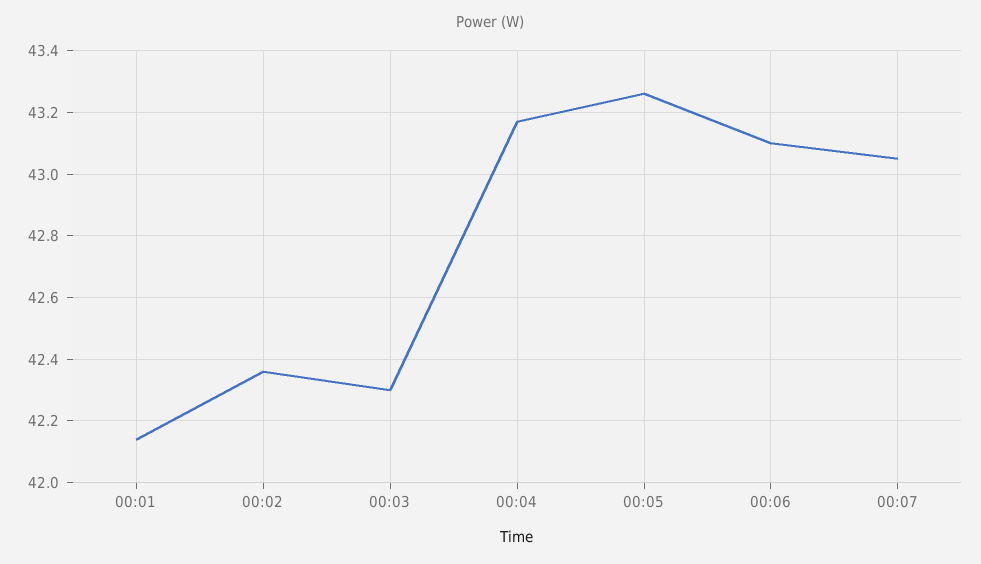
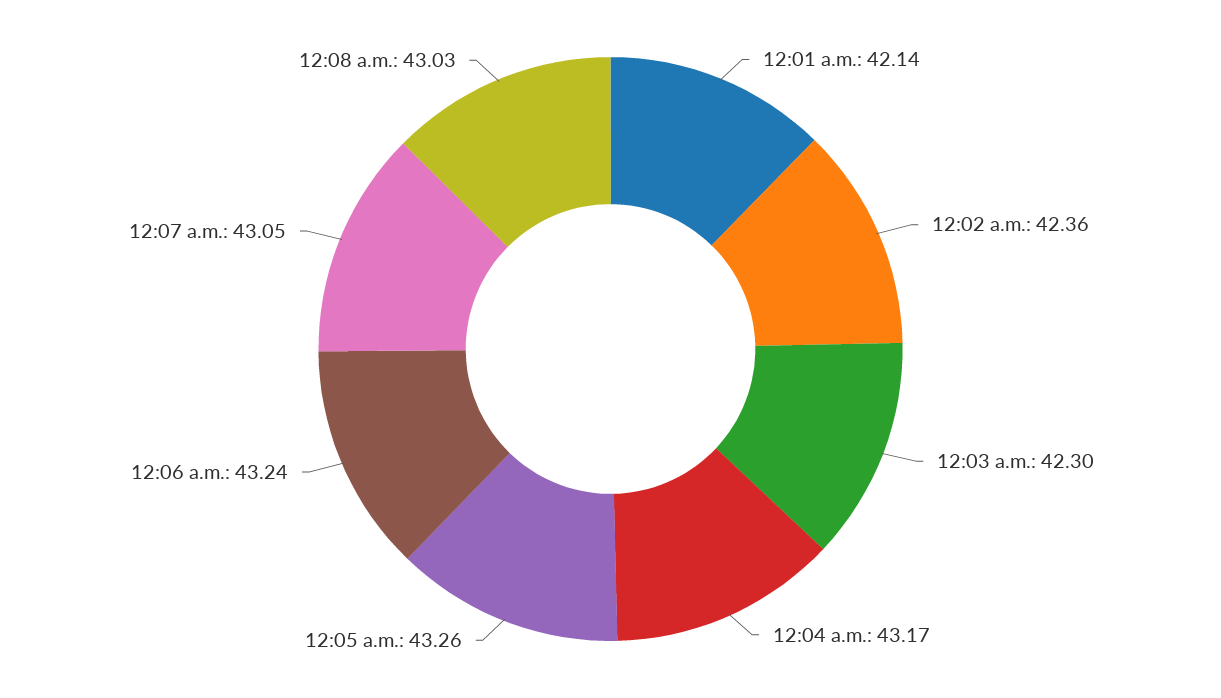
00:06: 43.1 -> 43.24
12:08 a.m.: none -> 43.03

